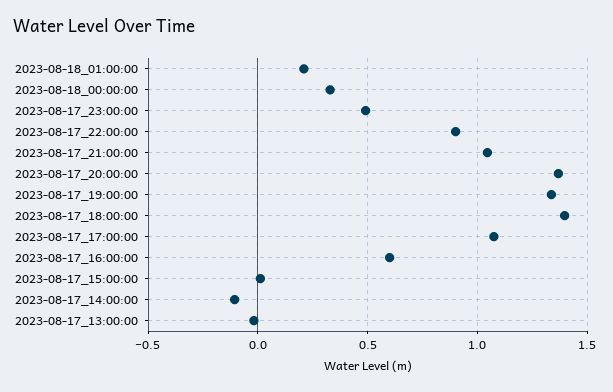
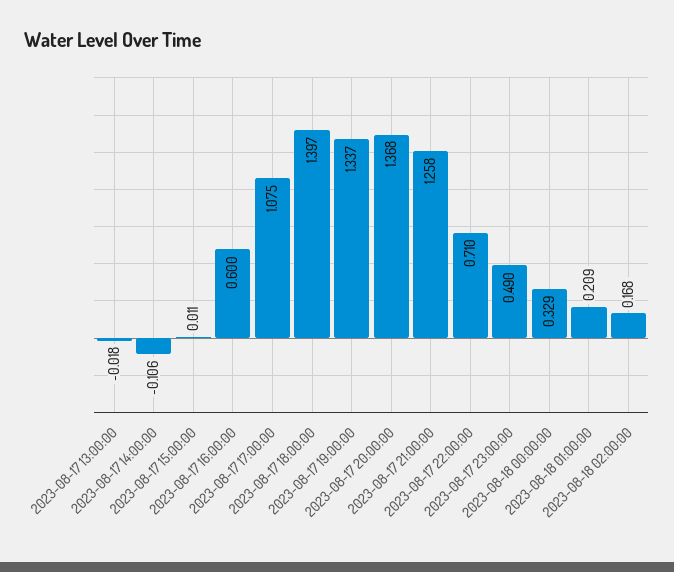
2023-08-17_22:00:00: 0.9 -> 0.71
2023-08-17_21:00:00: 1.05 -> 1.258
2023-08-18 02:00:00: none -> 0.168

